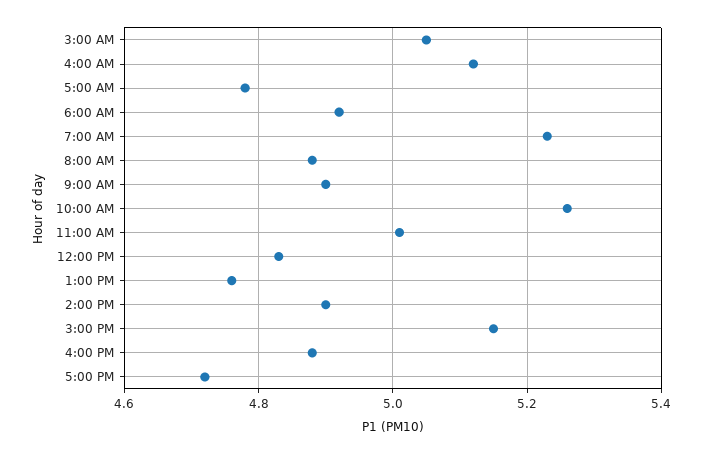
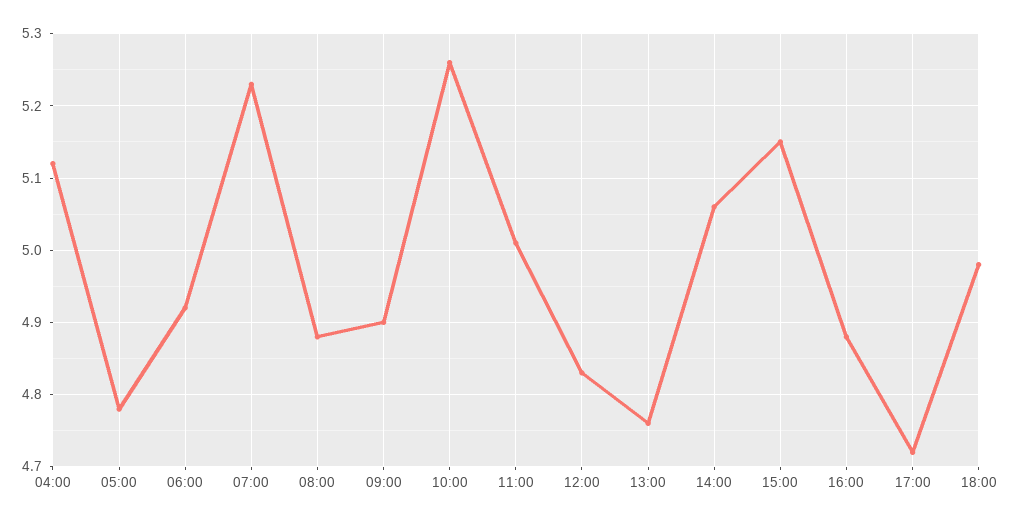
3:00 AM: 5.05 -> none
2:00 PM: 4.9 -> 5.06
18:00: none -> 4.98

